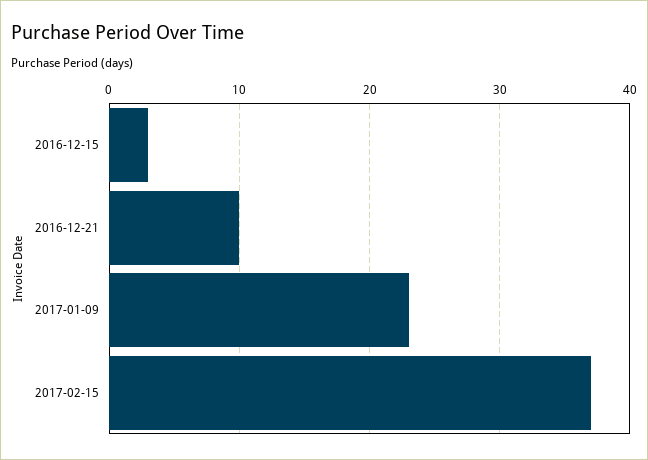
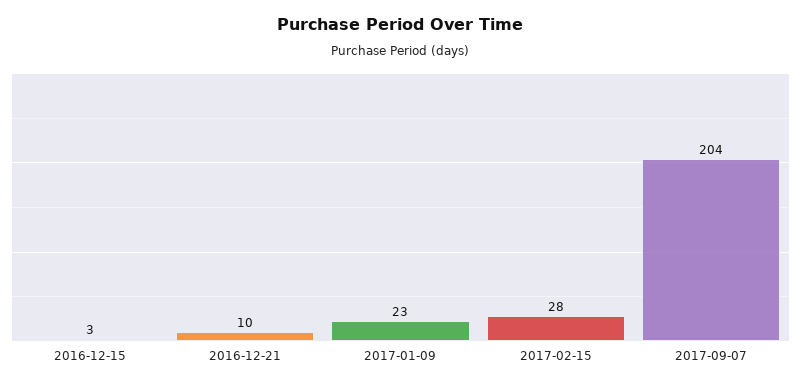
2017-02-15: 37 -> 28
2017-09-07: none -> 204

